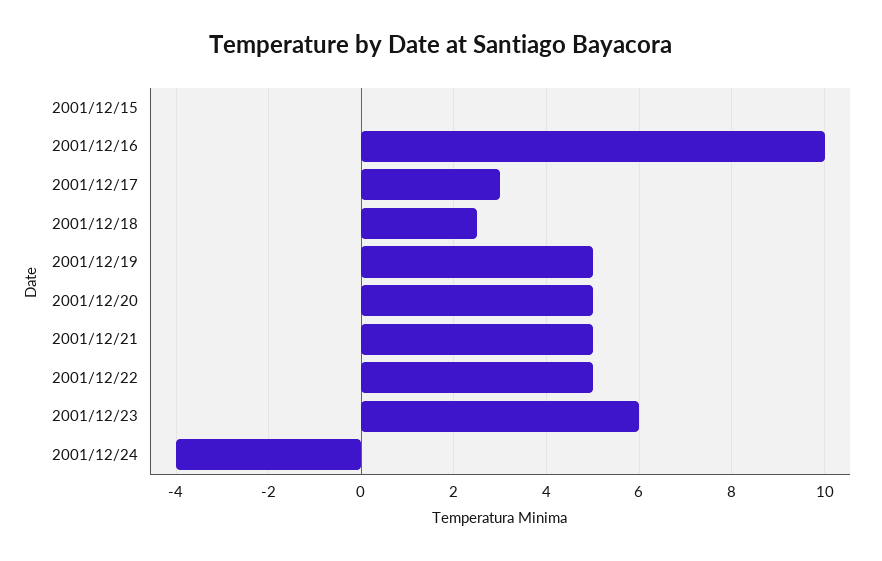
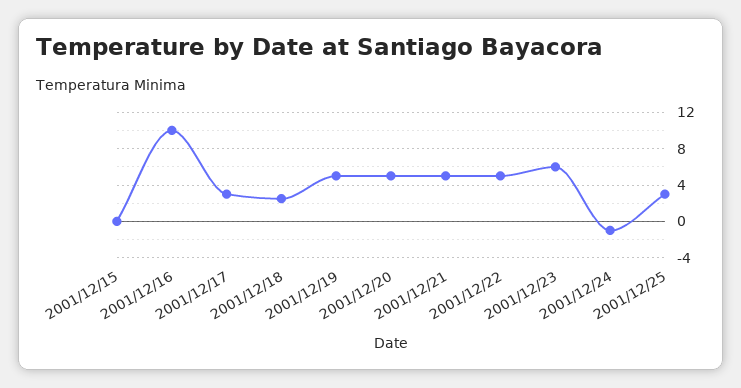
2001/12/24: -4 -> -1
2001/12/25: none -> 3

